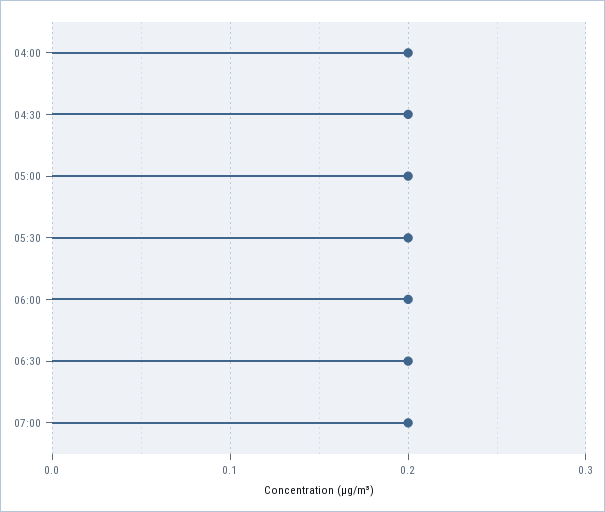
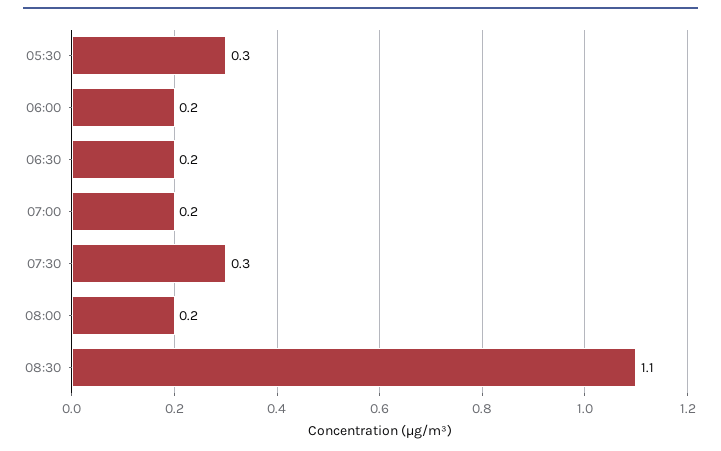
04:00: 0.2 -> none
04:30: 0.2 -> none
05:00: 0.2 -> none
05:30: 0.2 -> 0.3
07:30: none -> 0.3
08:00: none -> 0.2
08:30: none -> 1.1

